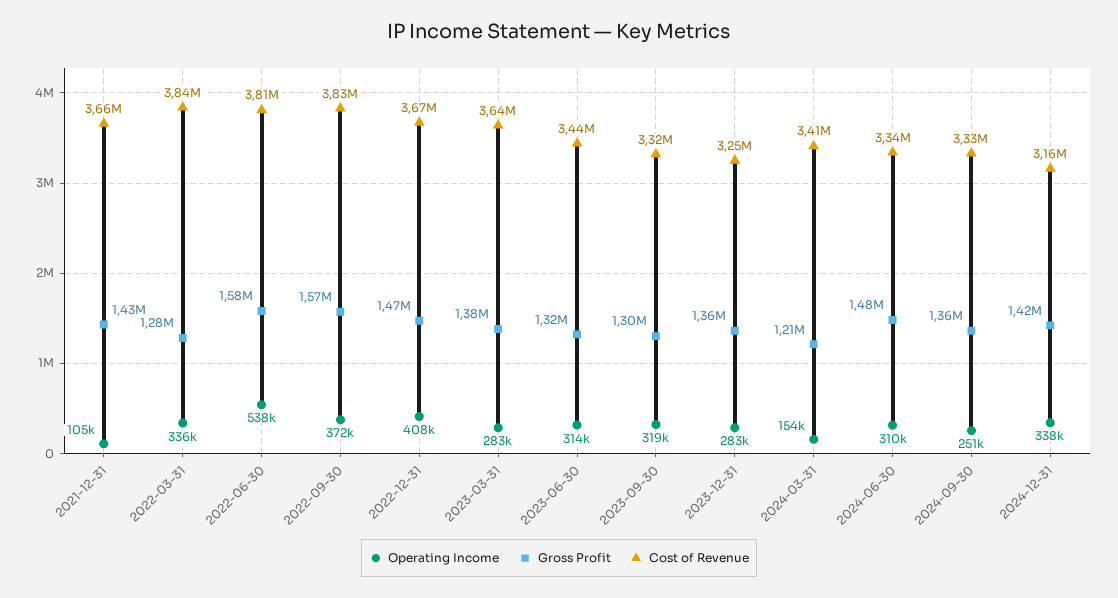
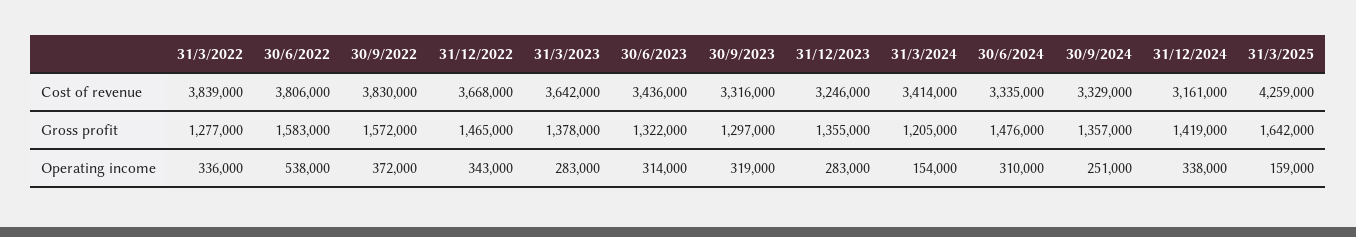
Operating Income, 2021-12-31: 105000 -> none
Gross Profit, 2021-12-31: 1430000 -> none
Cost of Revenue, 2021-12-31: 3660000 -> none
Operating Income, 2022-12-31: 408000 -> 343000
Cost of Revenue, 31/3/2025: none -> 4259000
Gross Profit, 31/3/2025: none -> 1642000
Operating Income, 31/3/2025: none -> 159000

